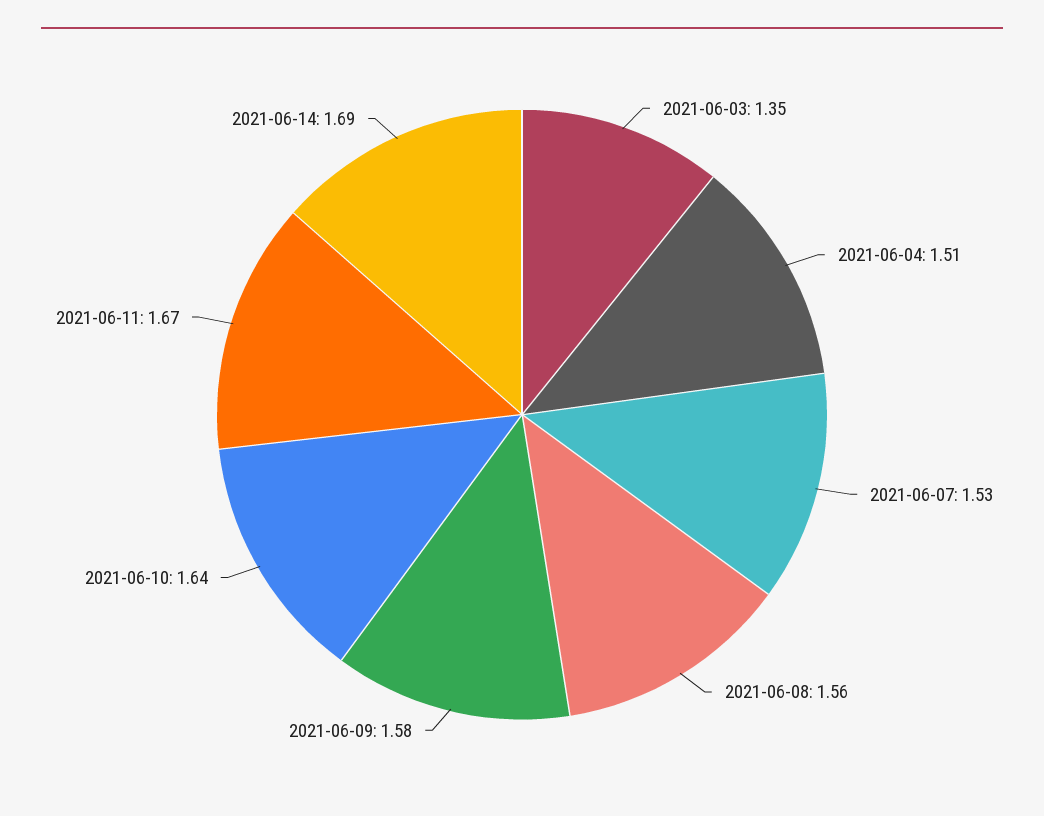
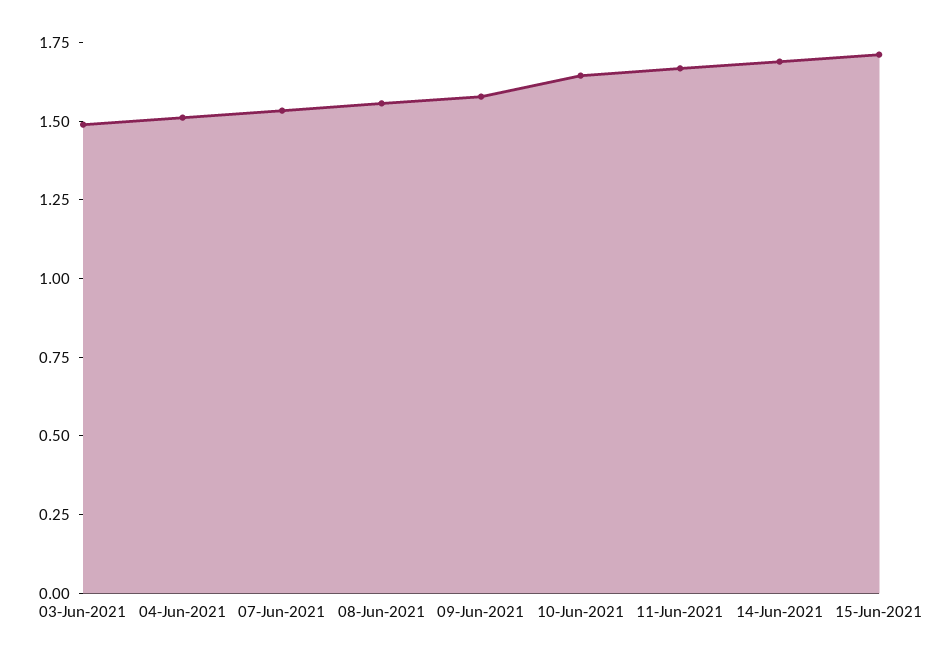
2021-06-03: 1.35 -> 1.5
15-Jun-2021: none -> 1.7

